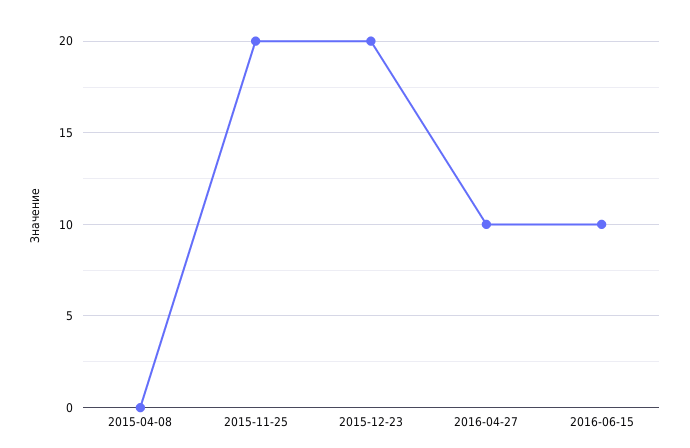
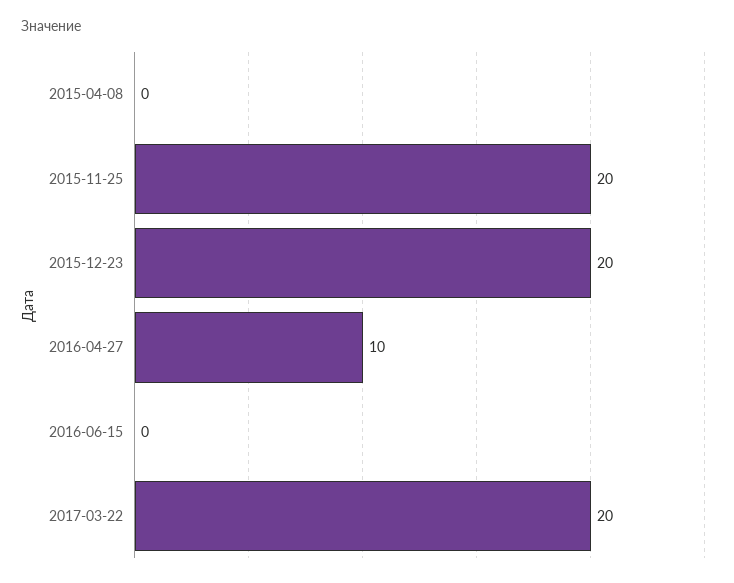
2016-06-15: 10 -> 0
2017-03-22: none -> 20

